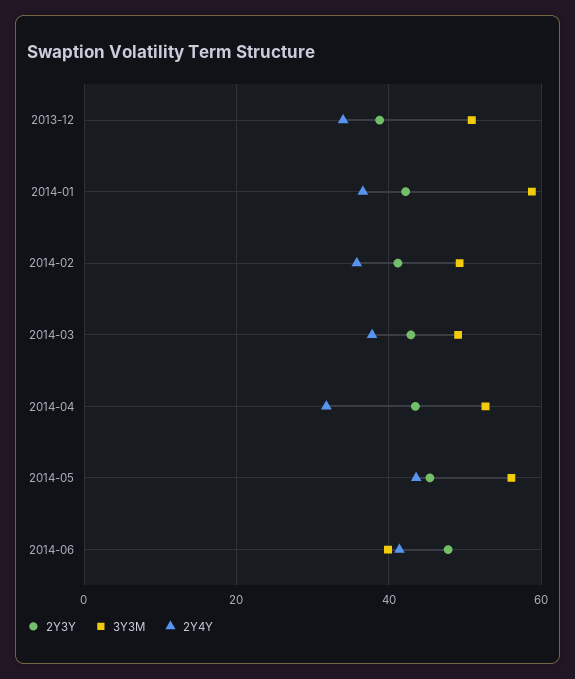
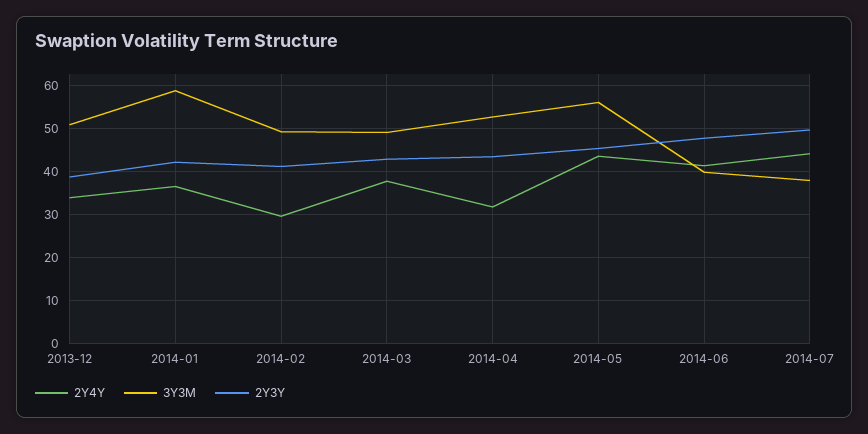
2Y4Y, 2014-02: 36 -> 30
2Y4Y, 2014-07: none -> 44
3Y3M, 2014-07: none -> 38
2Y3Y, 2014-07: none -> 50

